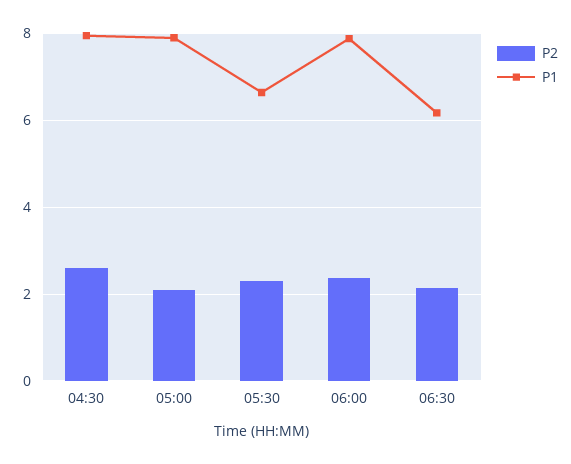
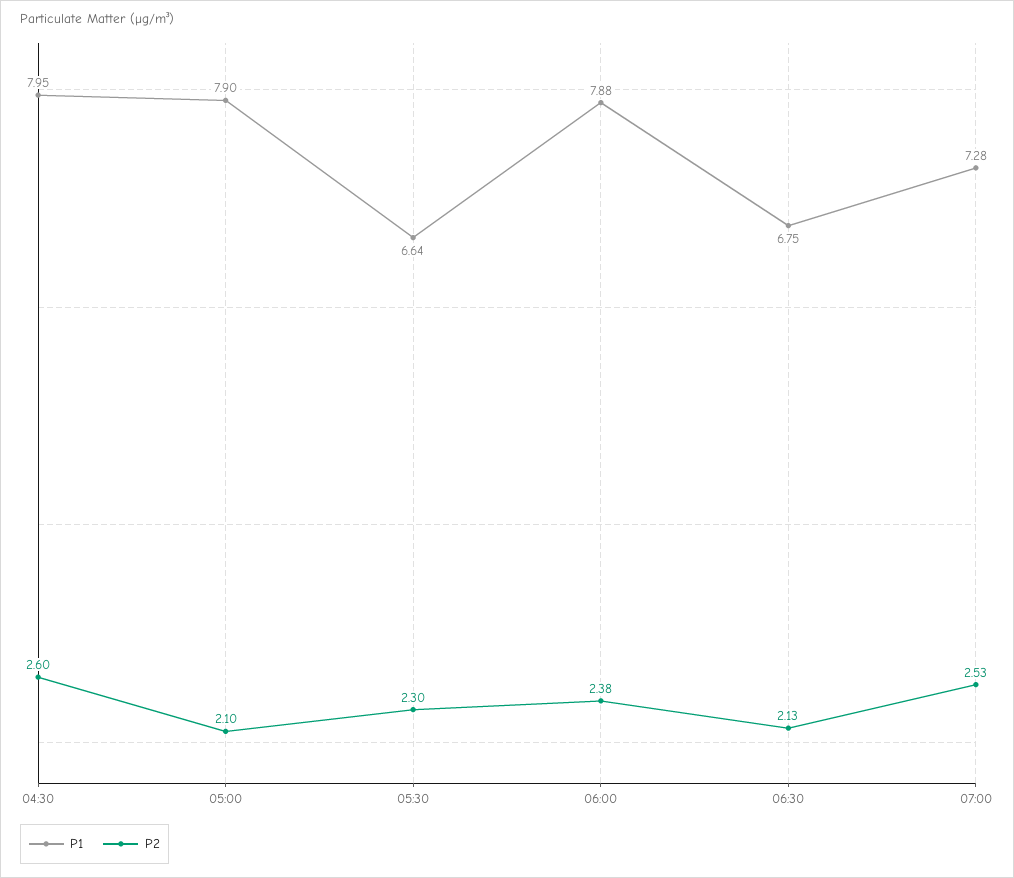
P1, 06:30: 6.2 -> 6.75
P1, 07:00: none -> 7.28
P2, 07:00: none -> 2.53

